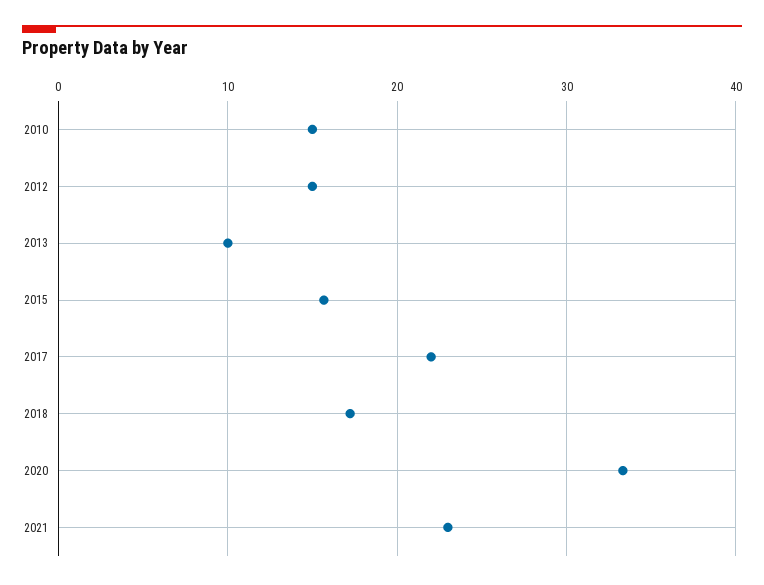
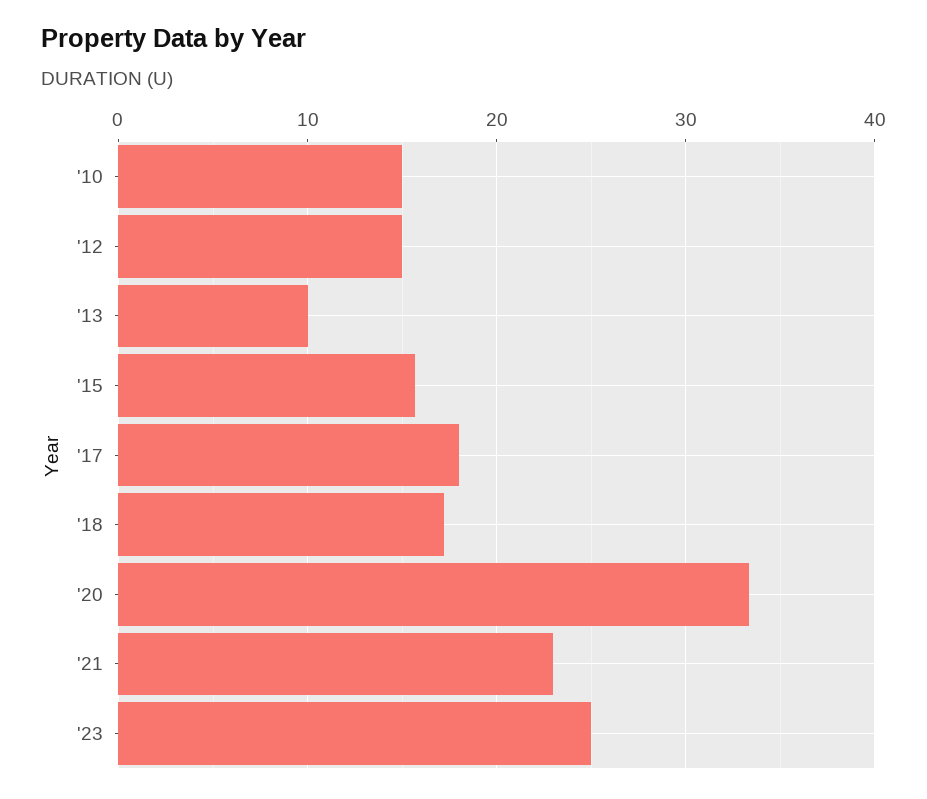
2017: 22 -> 18
'23: none -> 25

